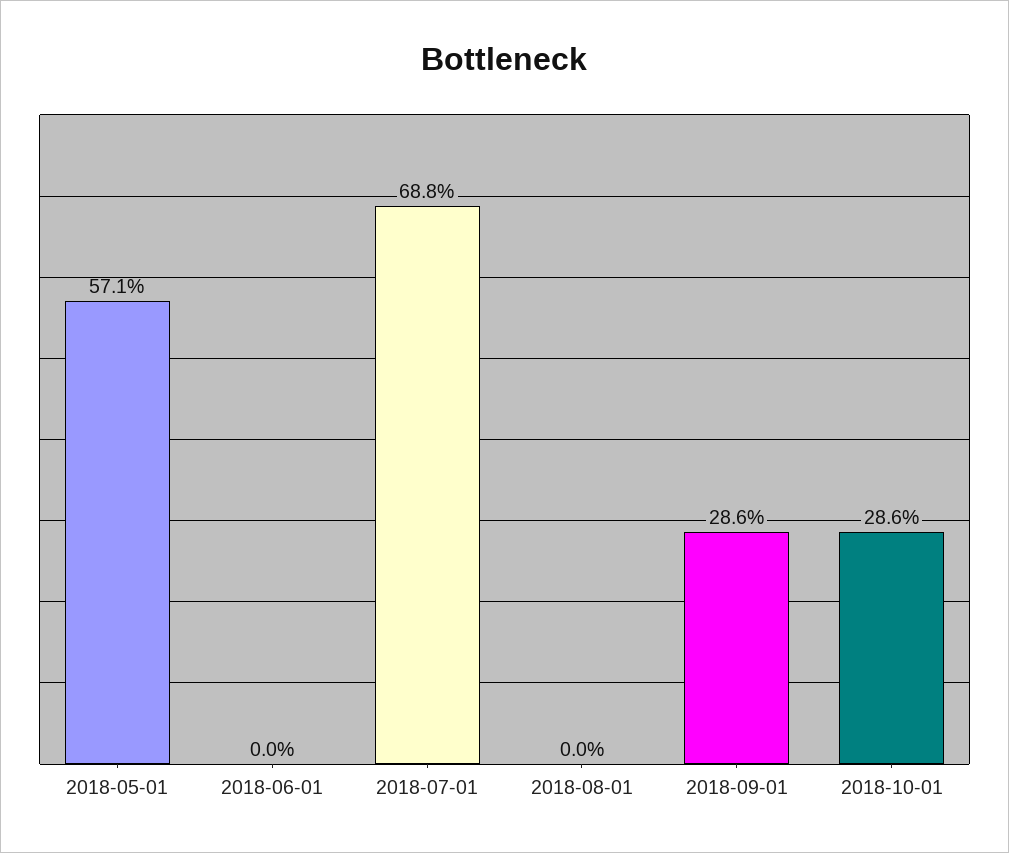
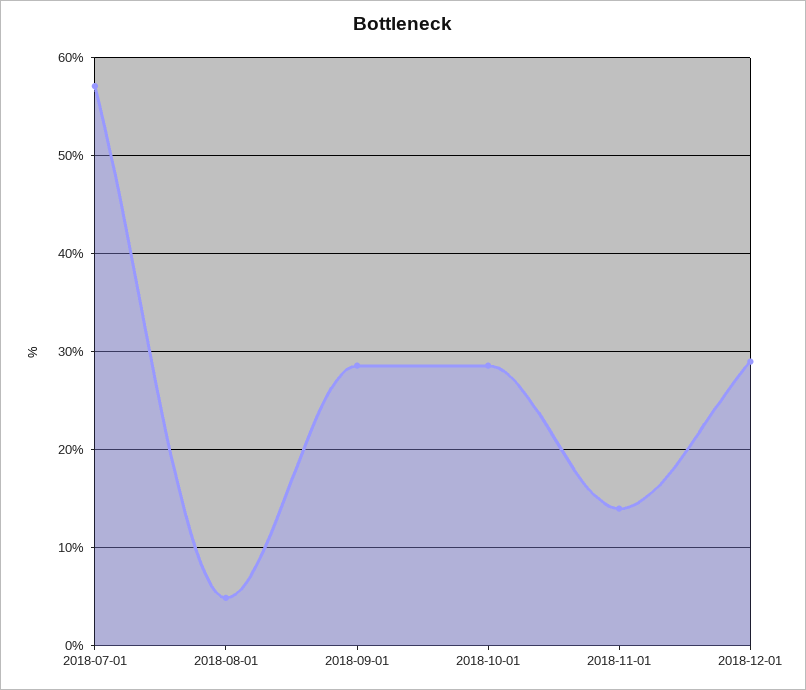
2018-05-01: 57.1 -> none
2018-06-01: 0 -> none
2018-07-01: 68.8 -> 57
2018-08-01: 0 -> 5
2018-11-01: none -> 14
2018-12-01: none -> 29

